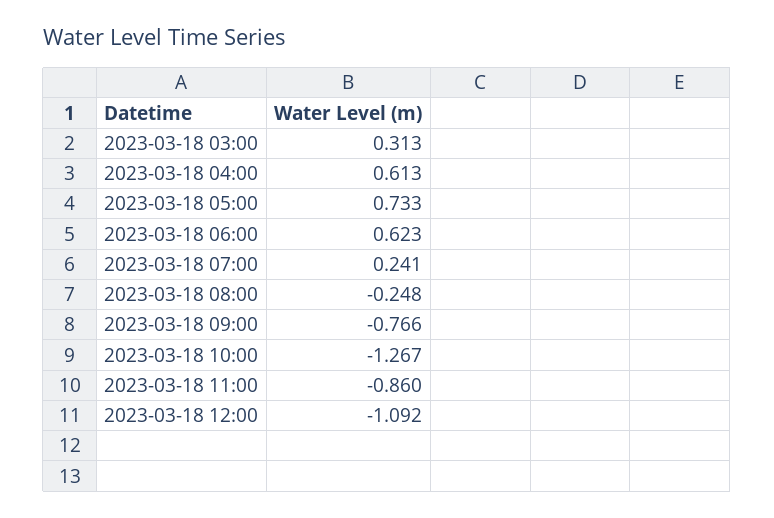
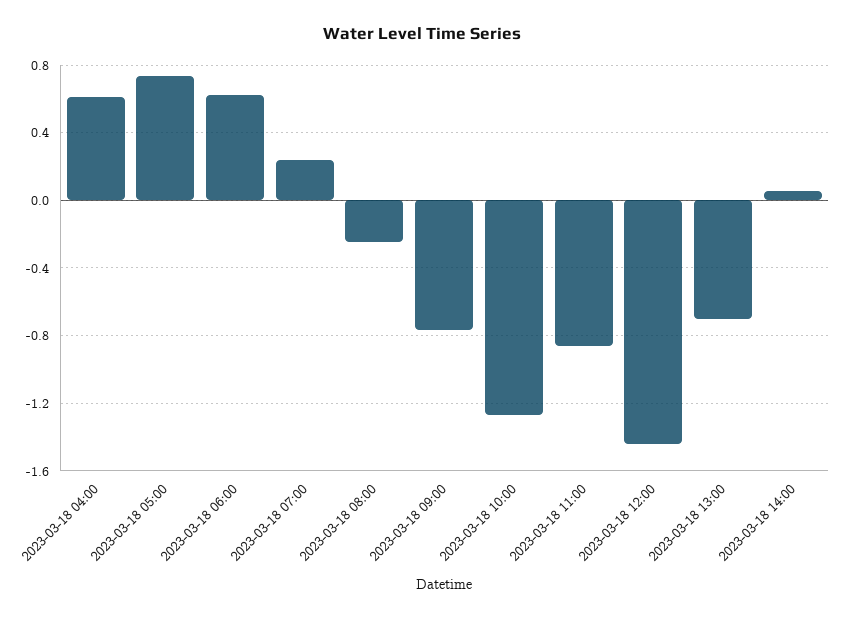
2023-03-18 03:00: 0.313 -> none
2023-03-18 12:00: -1.092 -> -1.45
2023-03-18 13:00: none -> -0.7
2023-03-18 14:00: none -> 0.05

